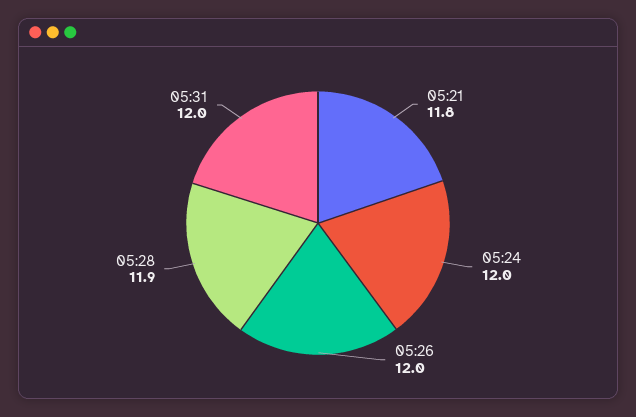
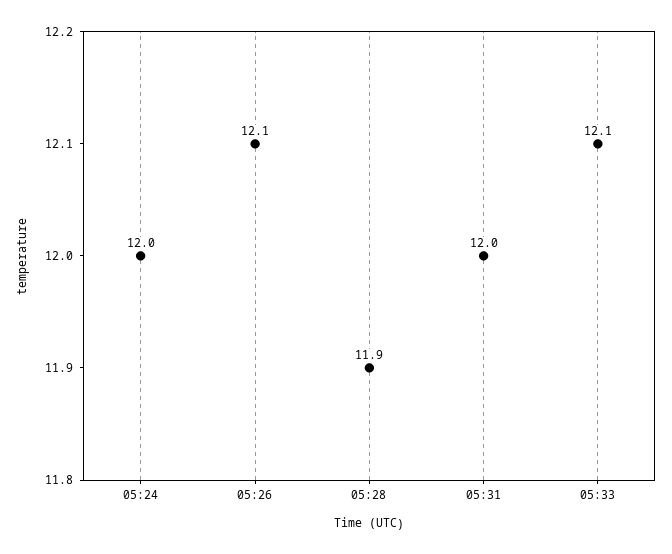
05:21: 11.8 -> none
05:26: 12 -> 12.1
05:33: none -> 12.1

